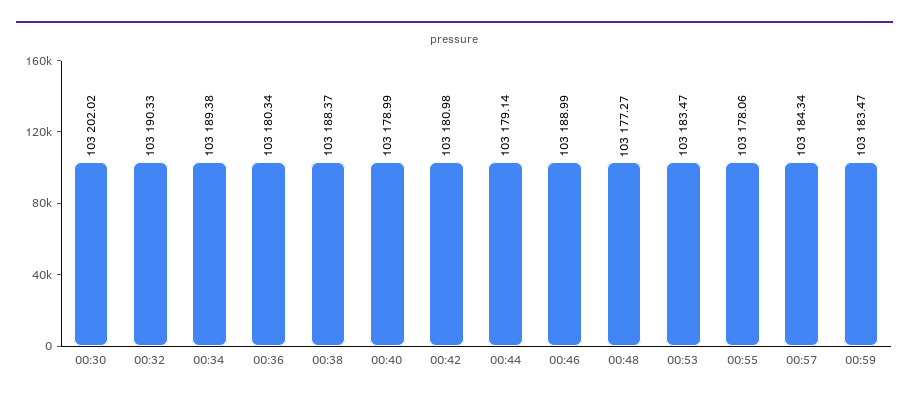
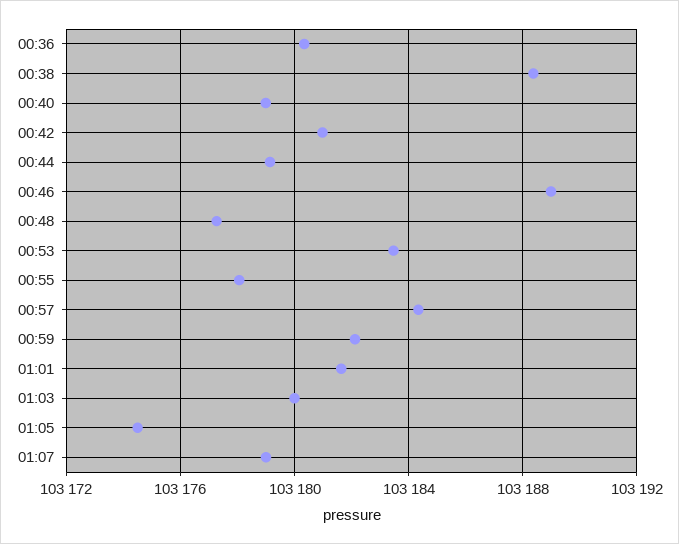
00:30: 103202.02 -> none
00:32: 103190.33 -> none
00:34: 103189.38 -> none
00:59: 103183.47 -> 103182
01:01: none -> 103181.5
01:03: none -> 103180
01:05: none -> 103174.5
01:07: none -> 103179

